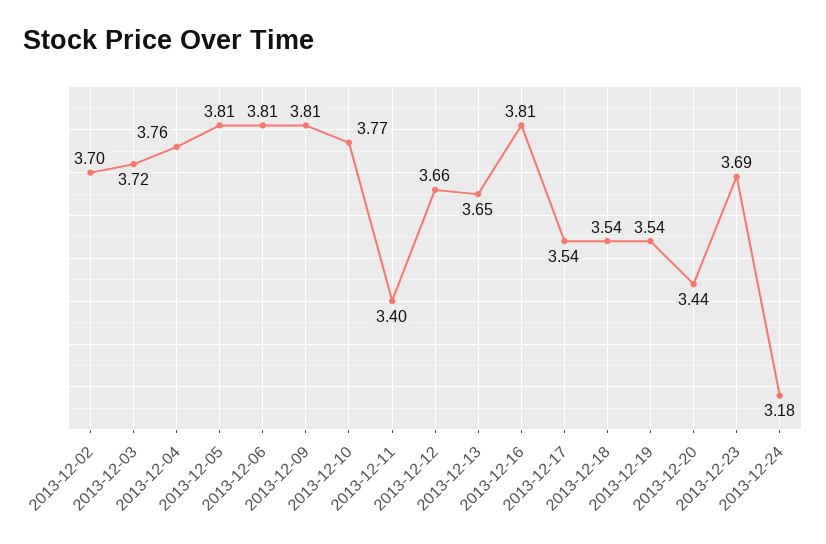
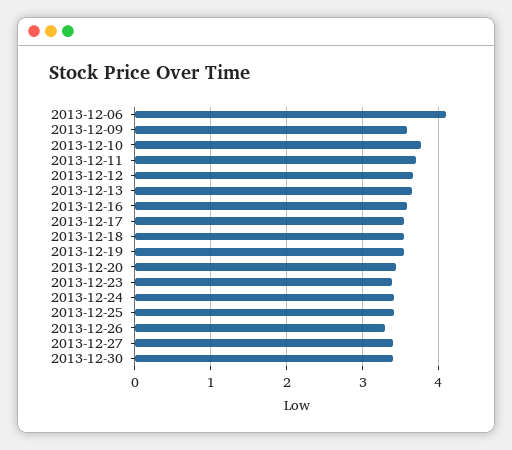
2013-12-02: 3.7 -> none
2013-12-03: 3.72 -> none
2013-12-04: 3.76 -> none
2013-12-05: 3.81 -> none
2013-12-06: 3.81 -> 4.1
2013-12-09: 3.81 -> 3.6
2013-12-11: 3.4 -> 3.7
2013-12-16: 3.81 -> 3.6
2013-12-23: 3.69 -> 3.4
2013-12-24: 3.18 -> 3.4
2013-12-25: none -> 3.4
2013-12-26: none -> 3.3
2013-12-27: none -> 3.4
2013-12-30: none -> 3.4

